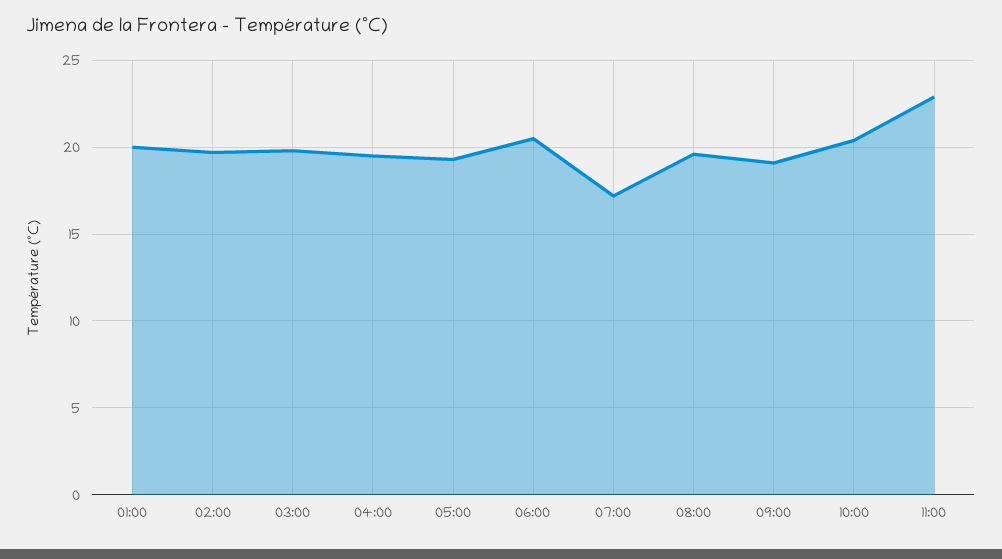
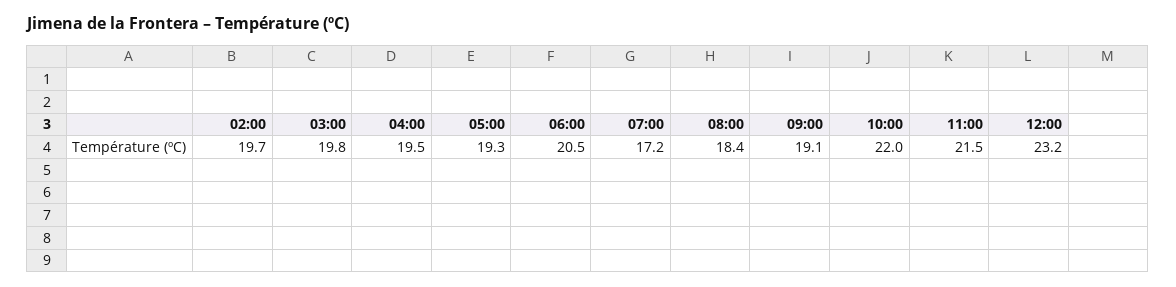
01:00: 20 -> none
08:00: 19.5 -> 18.4
10:00: 20.5 -> 22
11:00: 23 -> 21.5
12:00: none -> 23.2

